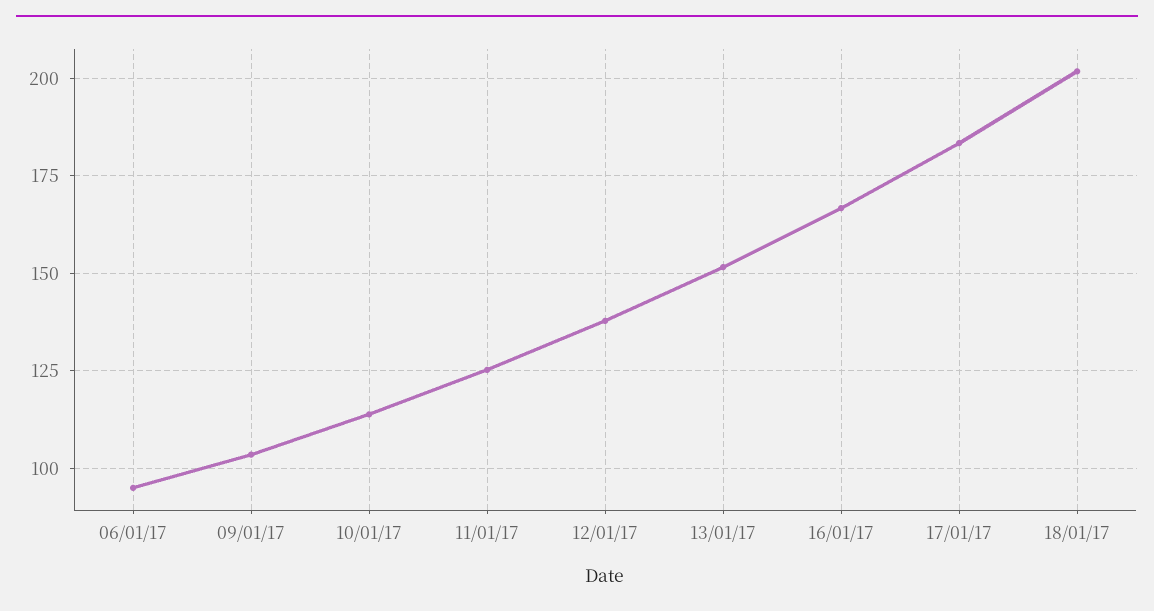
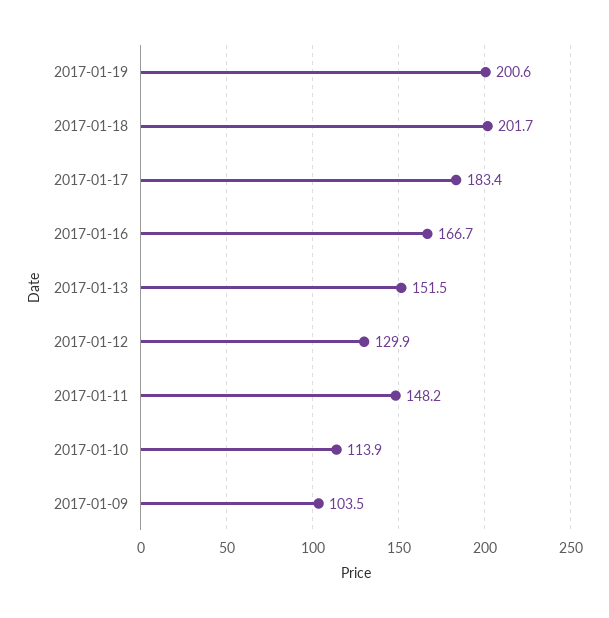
06/01/17: 95 -> none
11/01/17: 125 -> 148.2
12/01/17: 137.5 -> 129.9
2017-01-19: none -> 200.6

